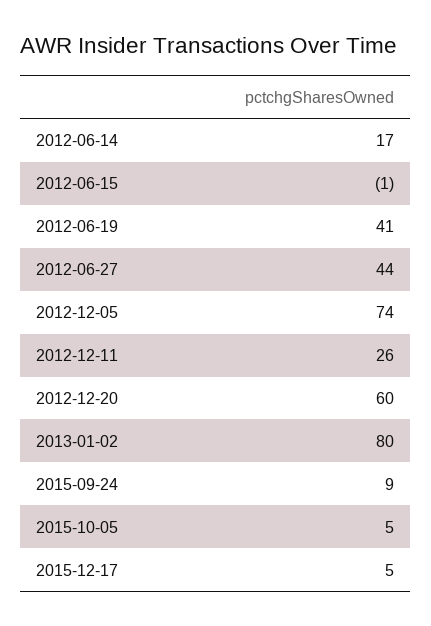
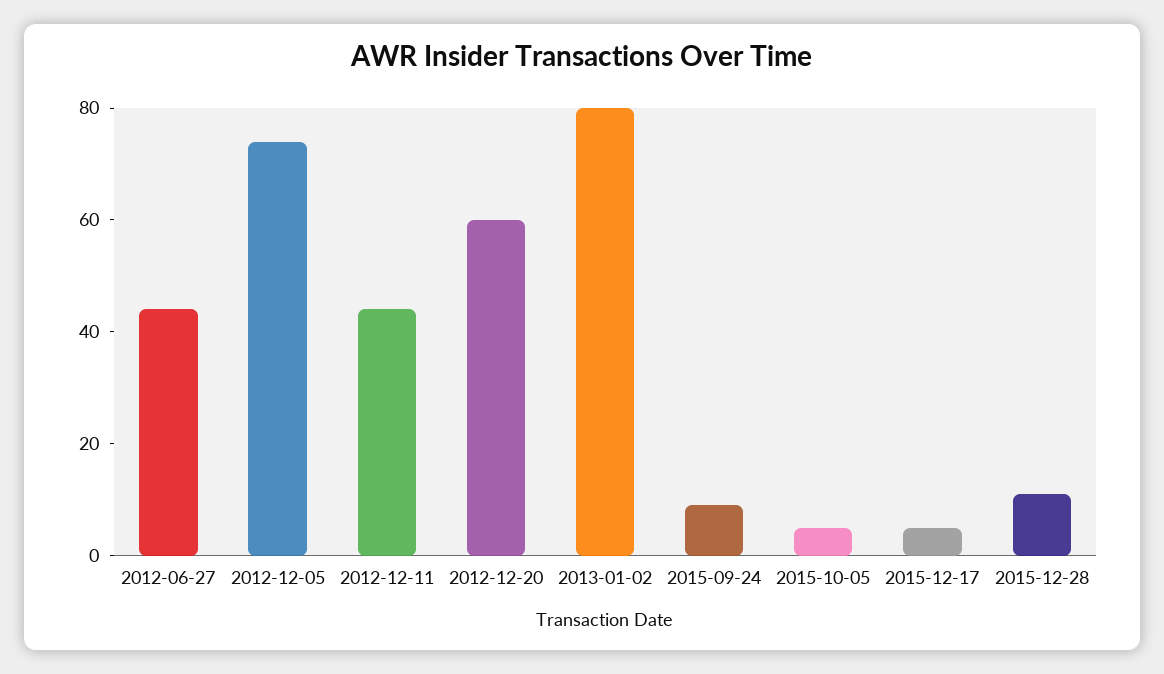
2012-06-14: 17 -> none
2012-06-15: -1 -> none
2012-06-19: 41 -> none
2012-12-11: 26 -> 45
2015-12-28: none -> 10

